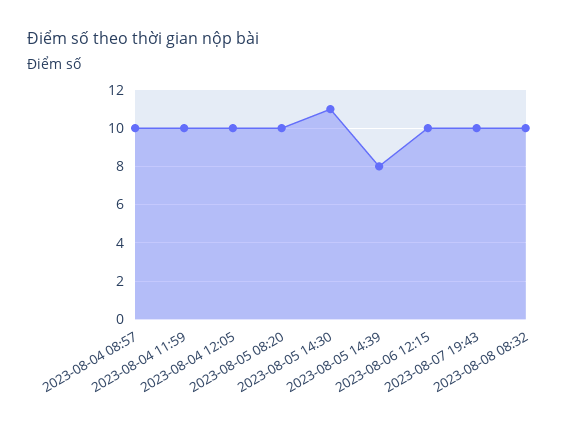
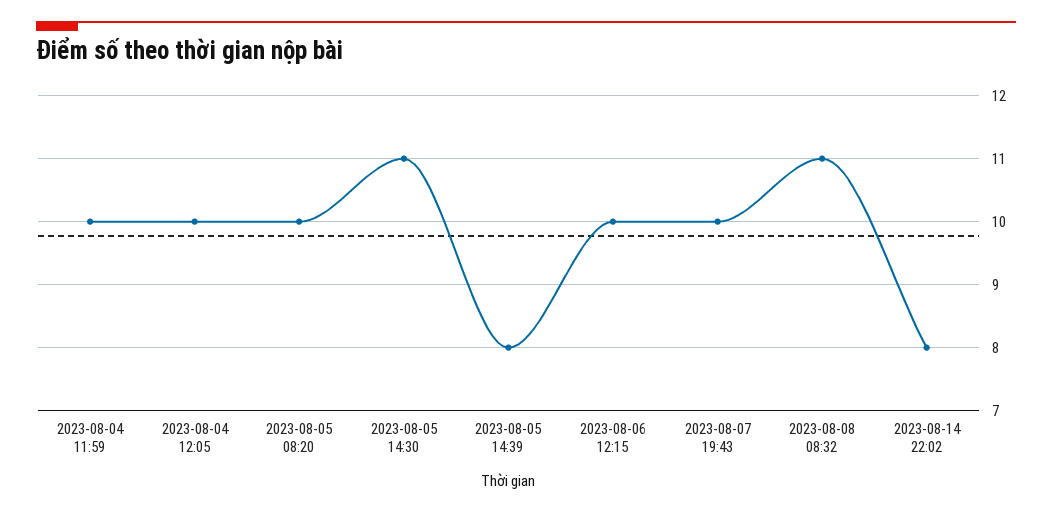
2023-08-04 08:57: 10 -> none
2023-08-08 08:32: 10 -> 11
2023-08-14 22:02: none -> 8

